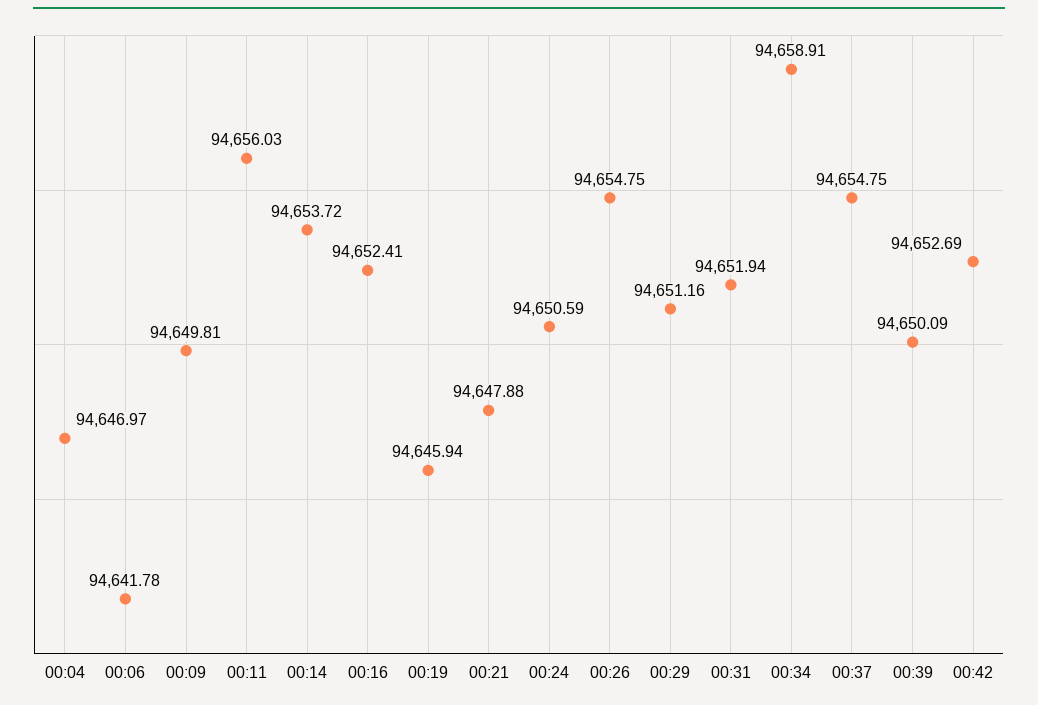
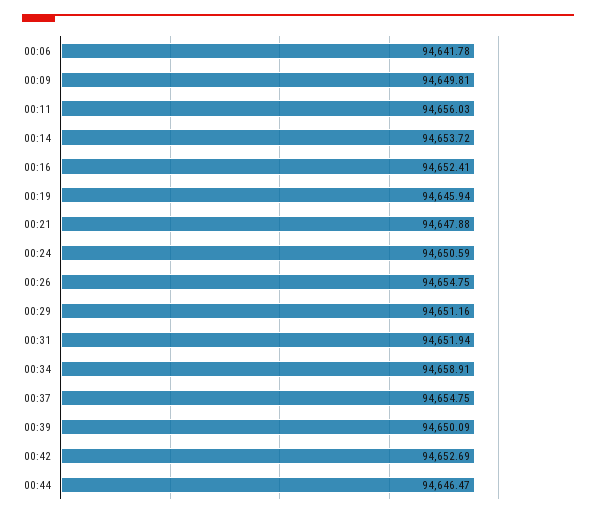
00:04: 94646.97 -> none
00:44: none -> 94646.47

